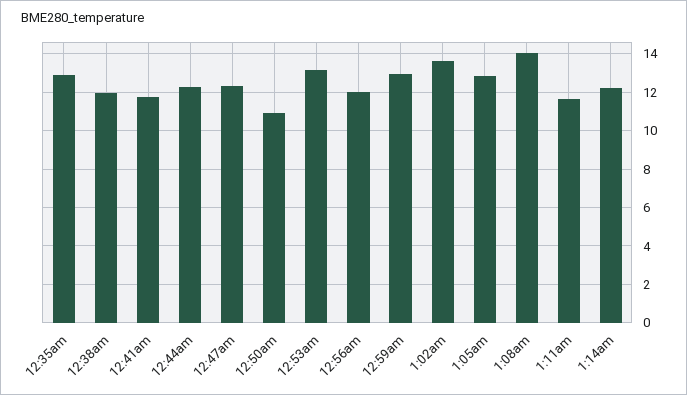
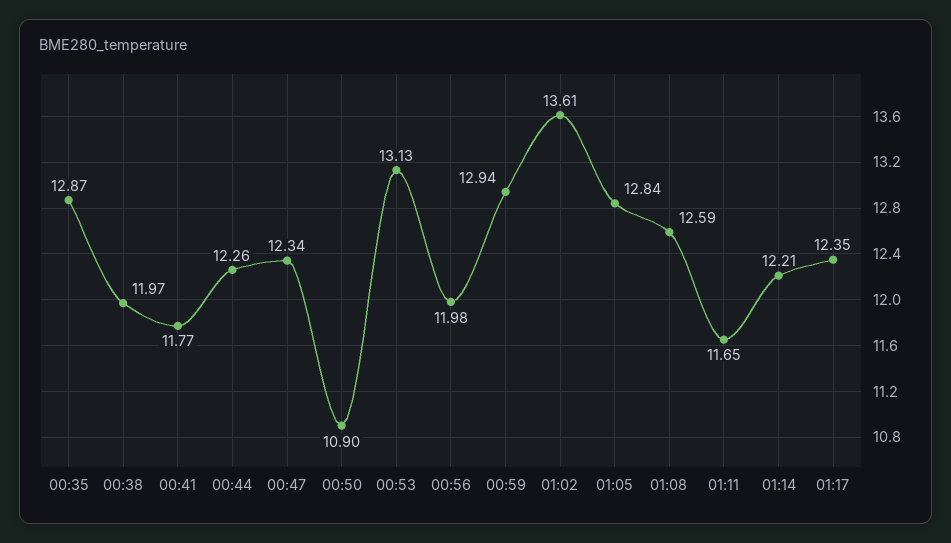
1:08am: 14 -> 12.59
01:17: none -> 12.35

